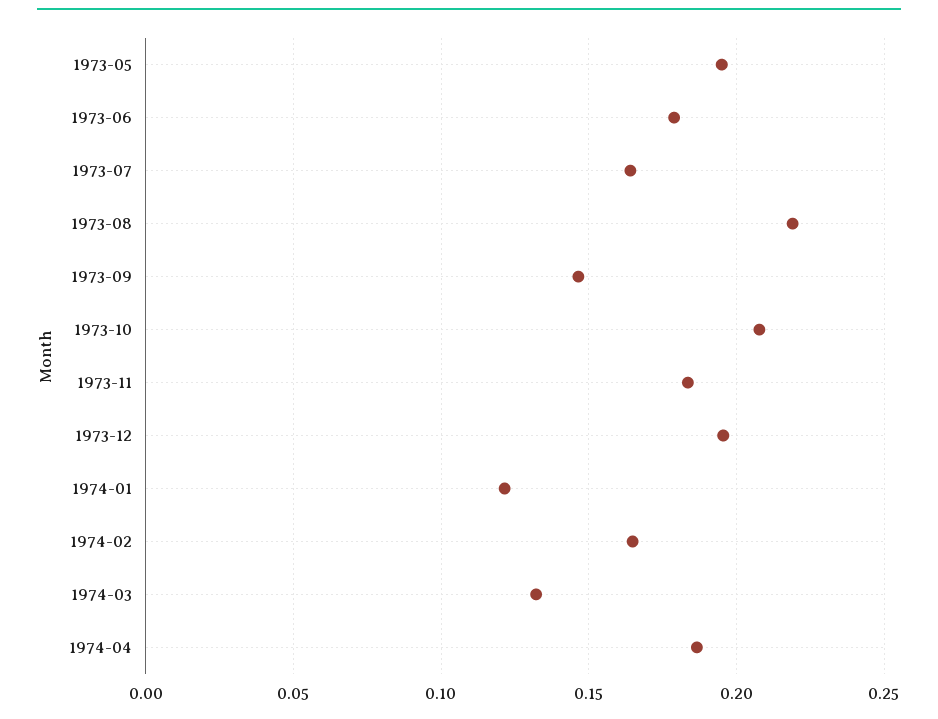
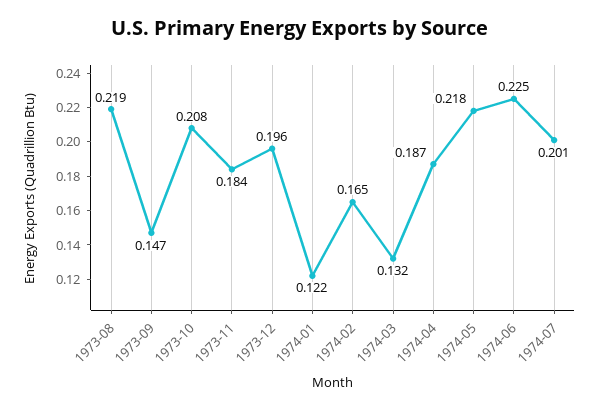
1973-05: 0.195 -> none
1973-06: 0.18 -> none
1973-07: 0.165 -> none
1974-05: none -> 0.218
1974-06: none -> 0.225
1974-07: none -> 0.201

